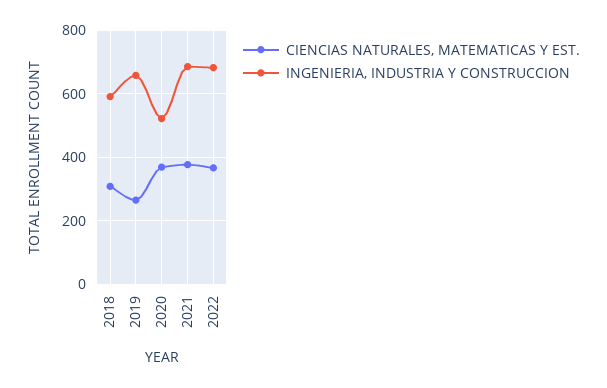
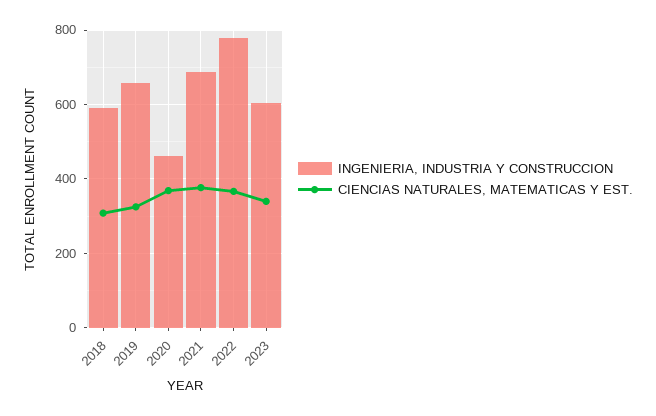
CIENCIAS NATURALES, MATEMATICAS Y EST., 2019: 260 -> 320
INGENIERIA, INDUSTRIA Y CONSTRUCCION, 2020: 520 -> 460
INGENIERIA, INDUSTRIA Y CONSTRUCCION, 2022: 680 -> 780
INGENIERIA, INDUSTRIA Y CONSTRUCCION, 2023: none -> 600
CIENCIAS NATURALES, MATEMATICAS Y EST., 2023: none -> 340

